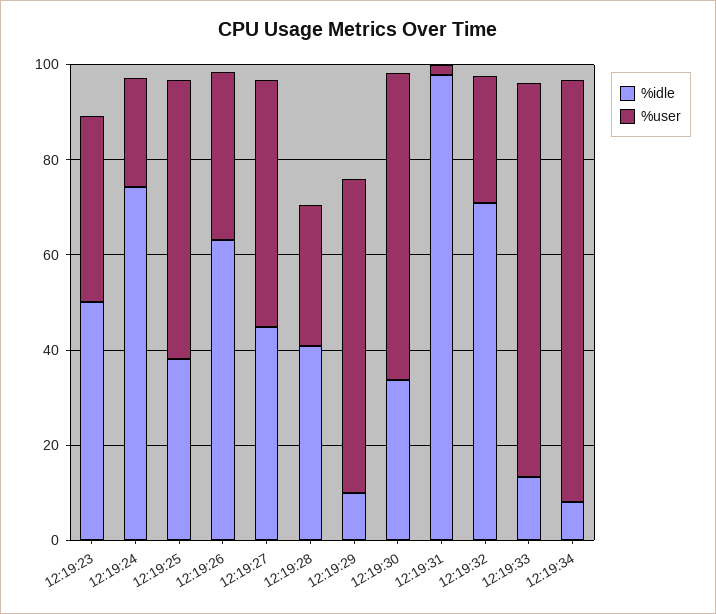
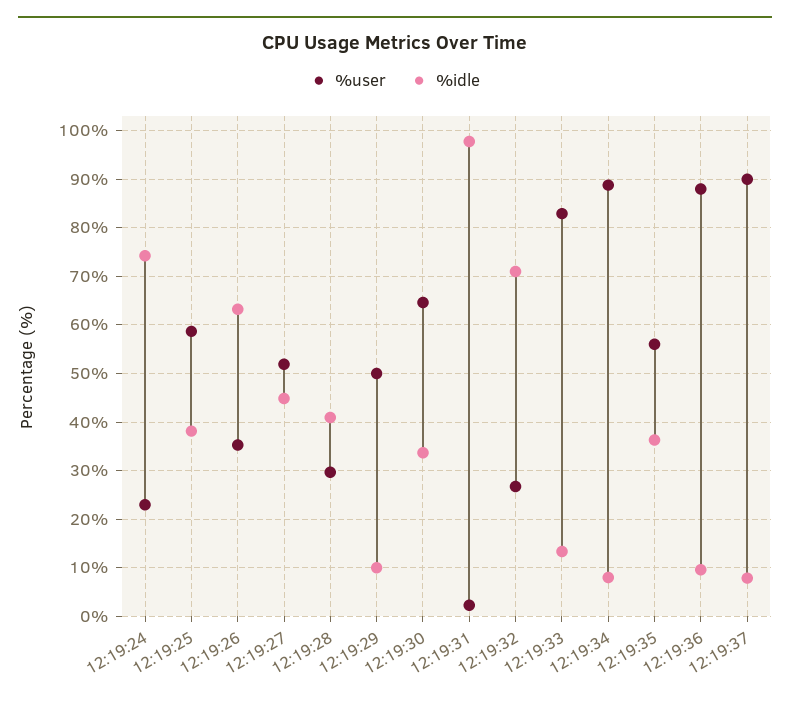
%idle, 12:19:23: 50 -> none
%user, 12:19:23: 40 -> none
%user, 12:19:29: 65 -> 50
%user, 12:19:35: none -> 56
%idle, 12:19:35: none -> 36
%user, 12:19:36: none -> 88
%idle, 12:19:36: none -> 10
%user, 12:19:37: none -> 90
%idle, 12:19:37: none -> 8

